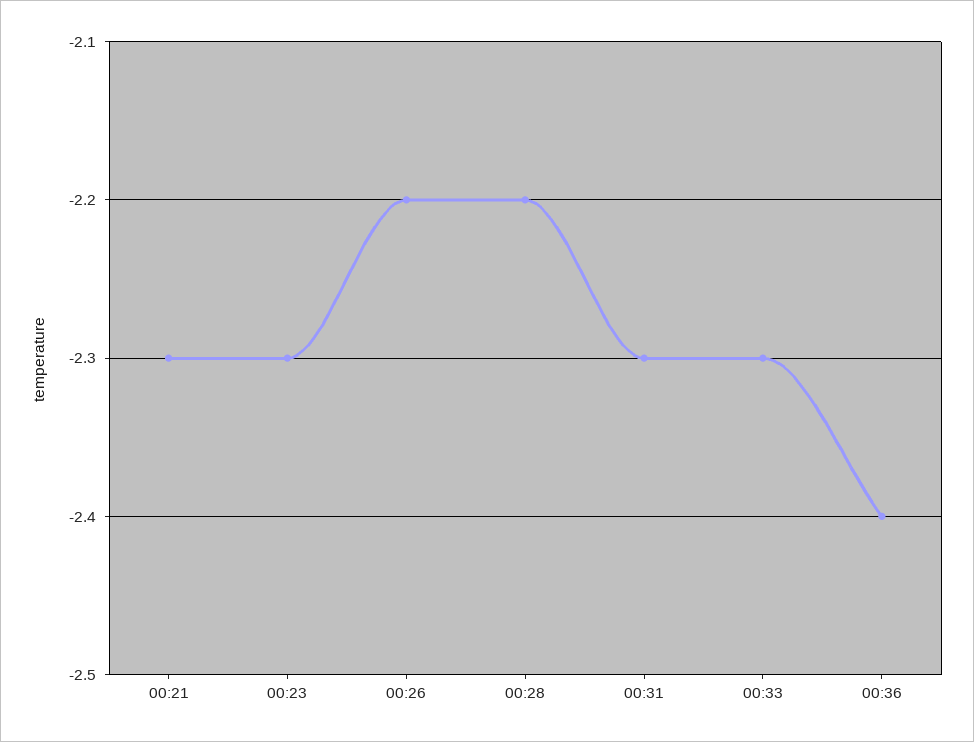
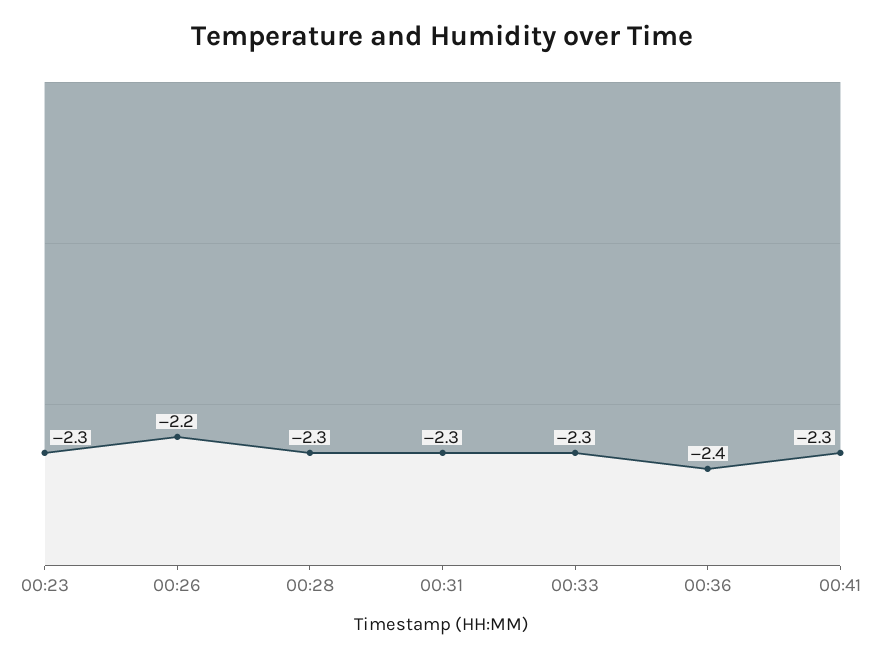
00:21: -2.3 -> none
00:28: -2.2 -> -2.3
00:41: none -> -2.3

